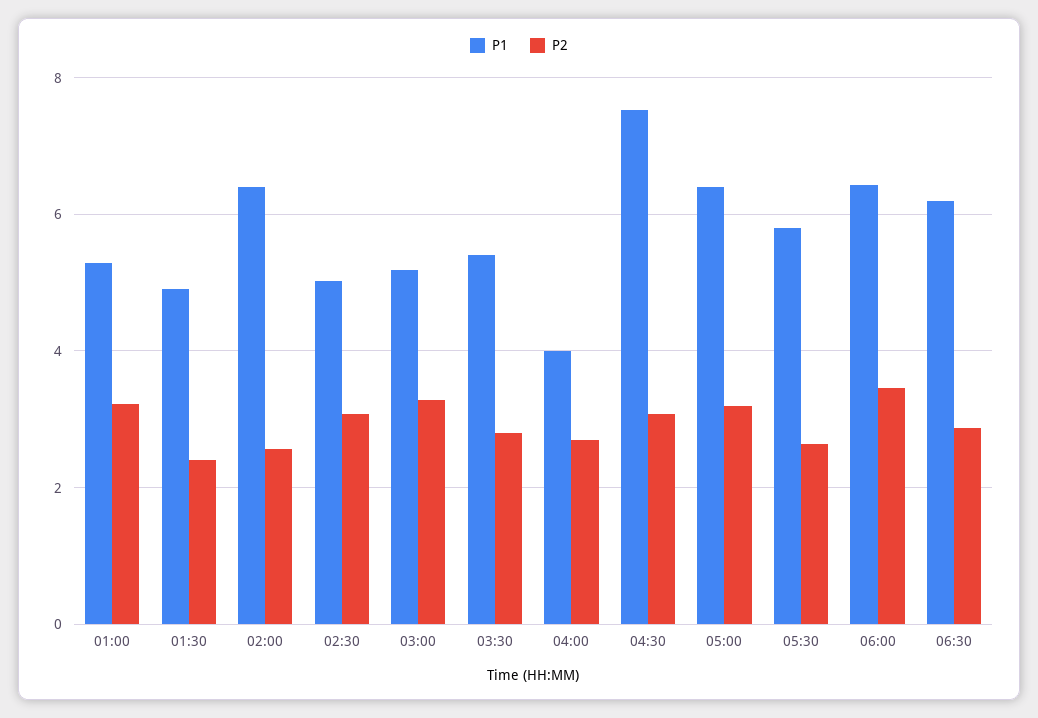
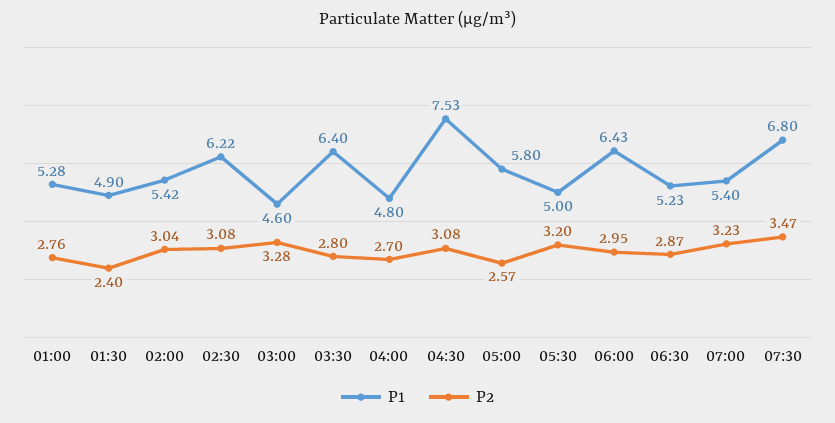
P2, 01:00: 3.2 -> 2.76
P1, 02:00: 6.4 -> 5.42
P2, 02:00: 2.6 -> 3.04
P1, 02:30: 5 -> 6.22
P1, 03:00: 5.2 -> 4.6
P1, 03:30: 5.4 -> 6.4
P1, 04:00: 4 -> 4.8
P1, 05:00: 6.4 -> 5.8
P2, 05:00: 3.2 -> 2.57
P1, 05:30: 5.8 -> 5
P2, 05:30: 2.6 -> 3.2
P2, 06:00: 3.4 -> 2.95
P1, 06:30: 6.2 -> 5.23
P1, 07:00: none -> 5.4
P2, 07:00: none -> 3.23
P1, 07:30: none -> 6.8
P2, 07:30: none -> 3.47

